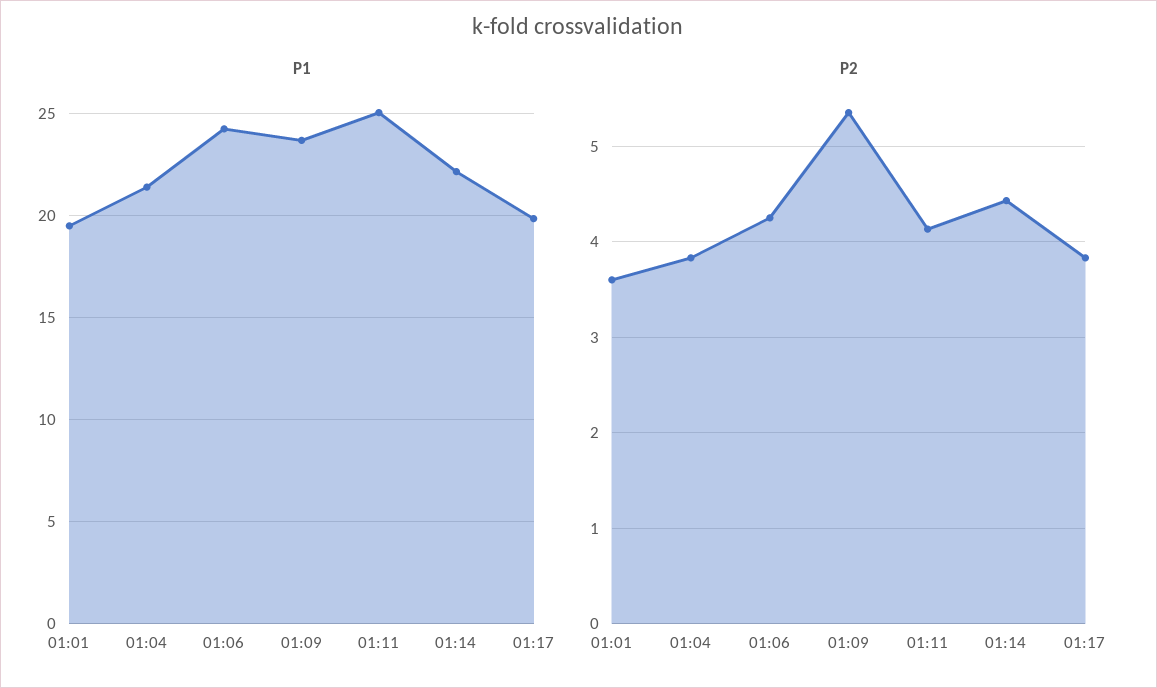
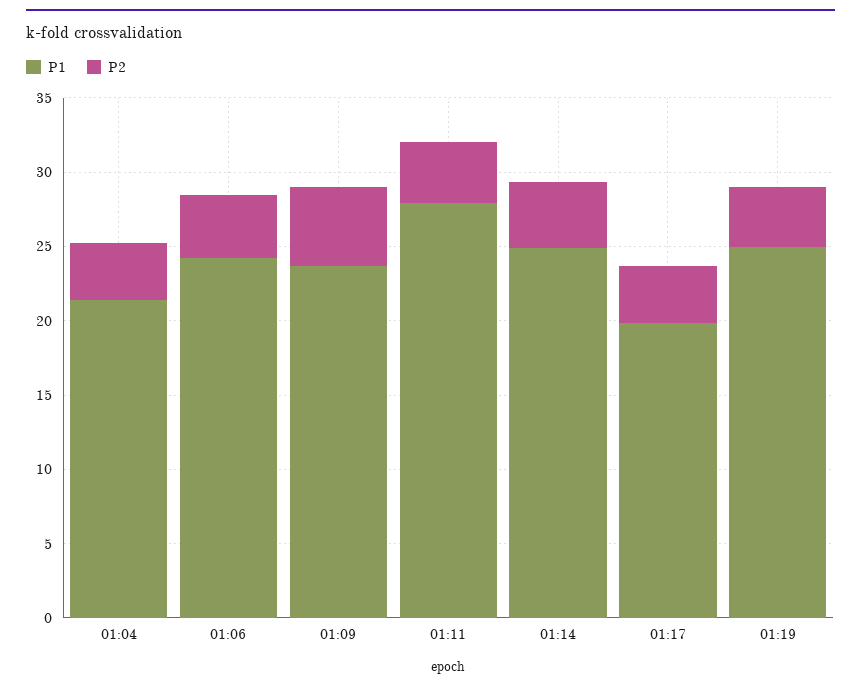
P1, 01:01: 19.5 -> none
P1, 01:11: 25 -> 28
P1, 01:14: 22 -> 25
P2, 01:01: 3.6 -> none
P1, 01:19: none -> 25
P2, 01:19: none -> 4

